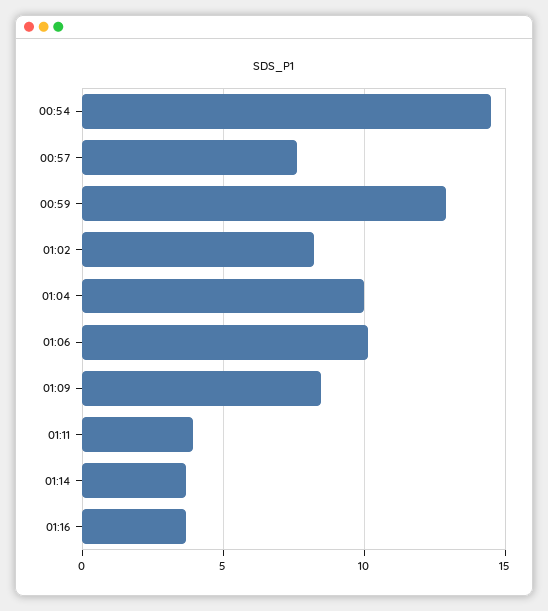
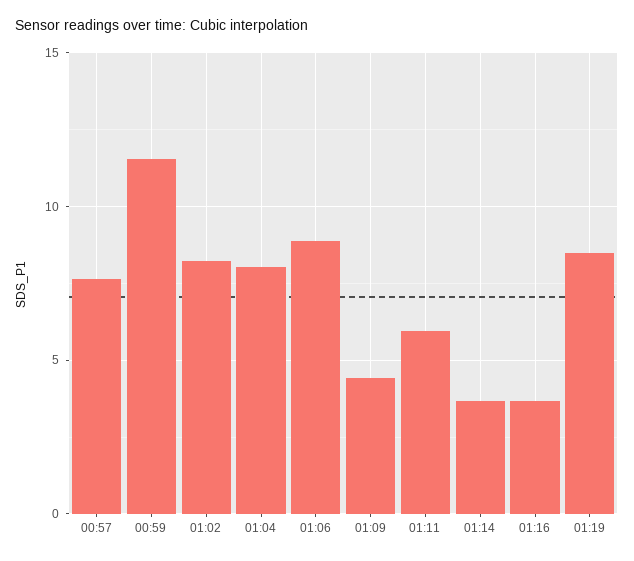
00:54: 14.5 -> none
00:59: 13 -> 11.5
01:04: 10 -> 8
01:06: 10 -> 9
01:09: 8.5 -> 4.5
01:11: 4 -> 6
01:19: none -> 8.5

